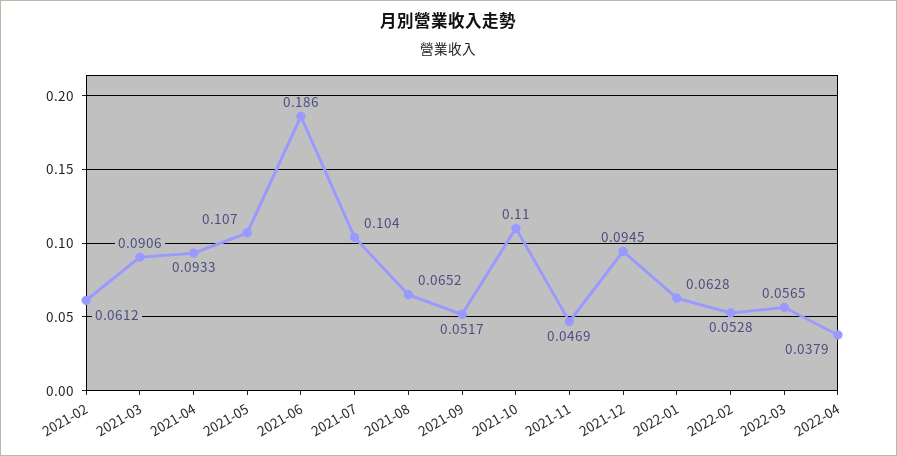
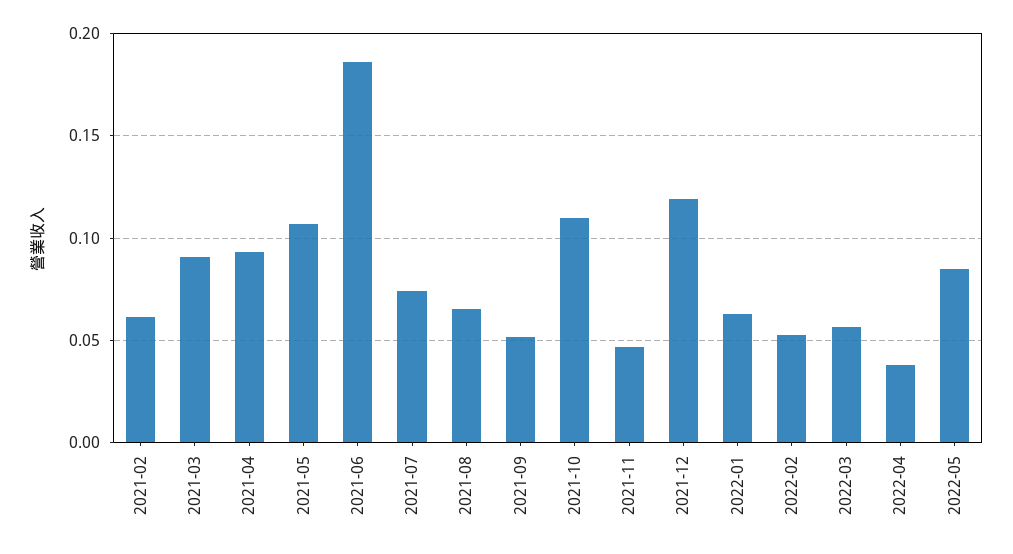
2021-07: 0.104 -> 0.075
2021-12: 0.0945 -> 0.12
2022-05: none -> 0.085

